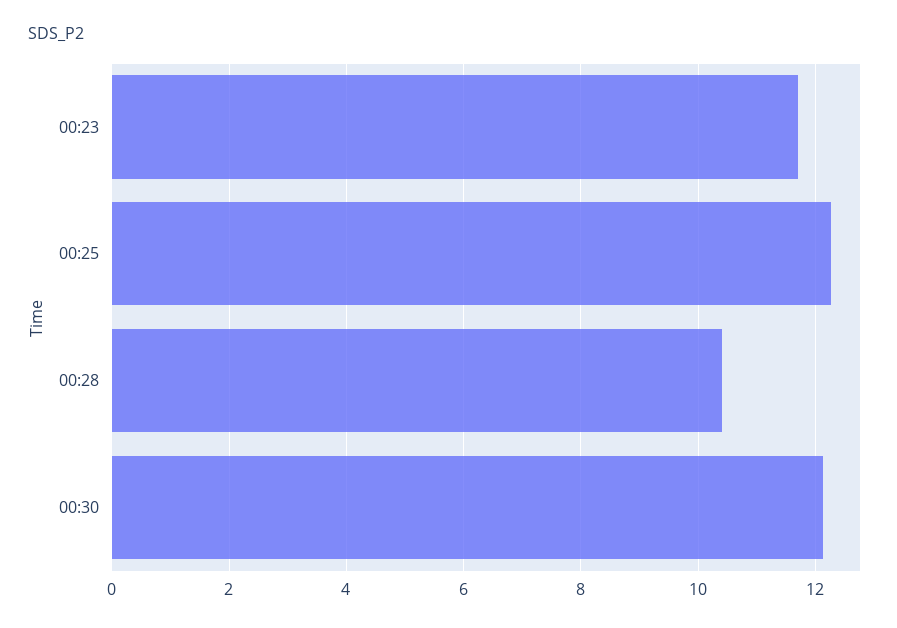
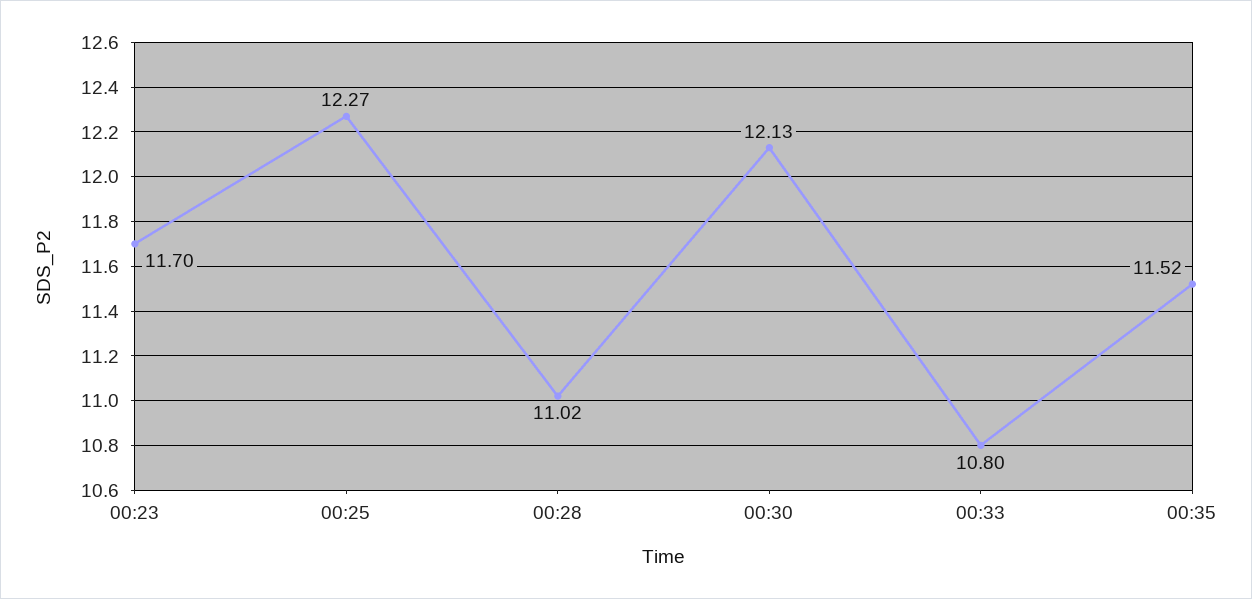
00:28: 10.4 -> 11.02
00:33: none -> 10.8
00:35: none -> 11.52

